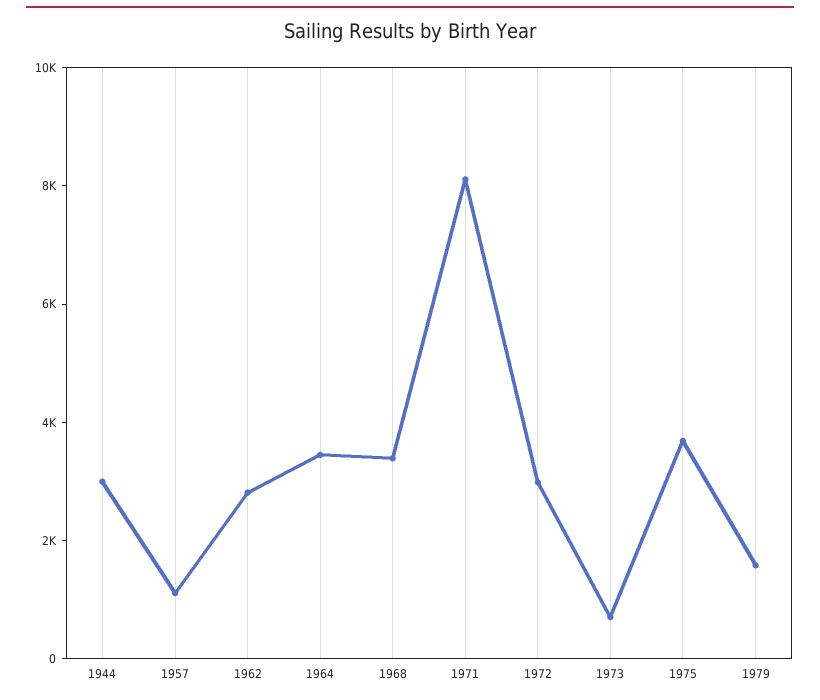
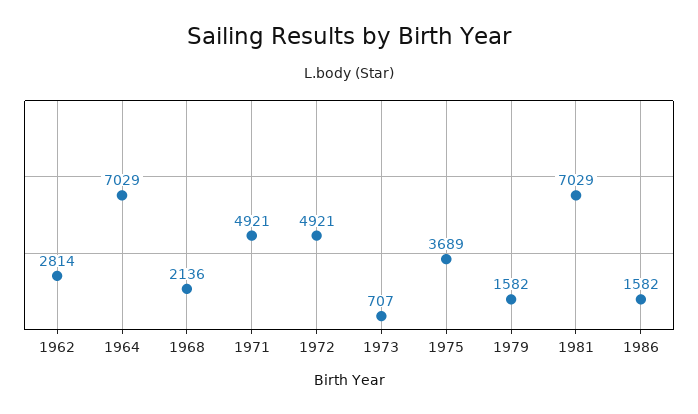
1944: 3000 -> none
1957: 1000 -> none
1964: 3500 -> 7029
1968: 3500 -> 2136
1971: 8000 -> 4921
1972: 3000 -> 4921
1981: none -> 7029
1986: none -> 1582

